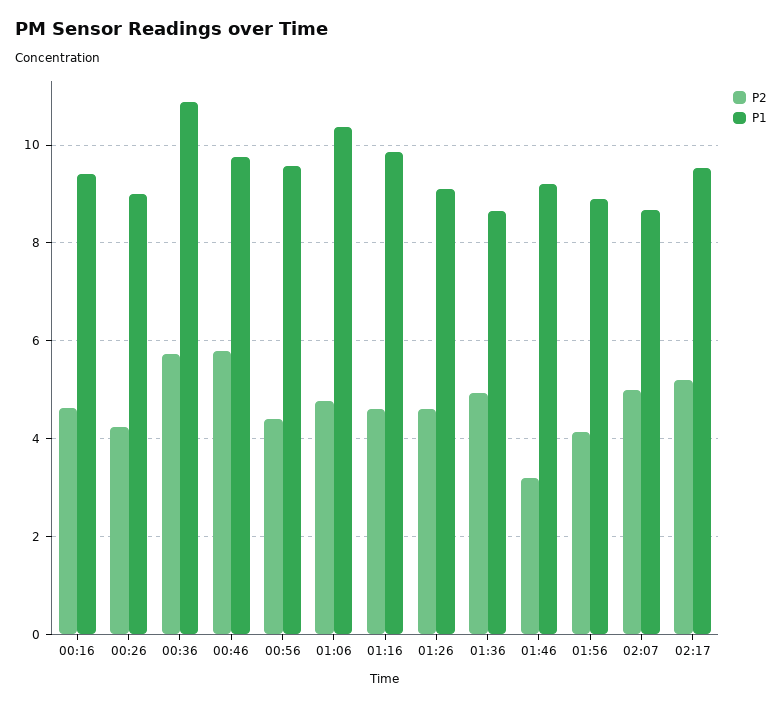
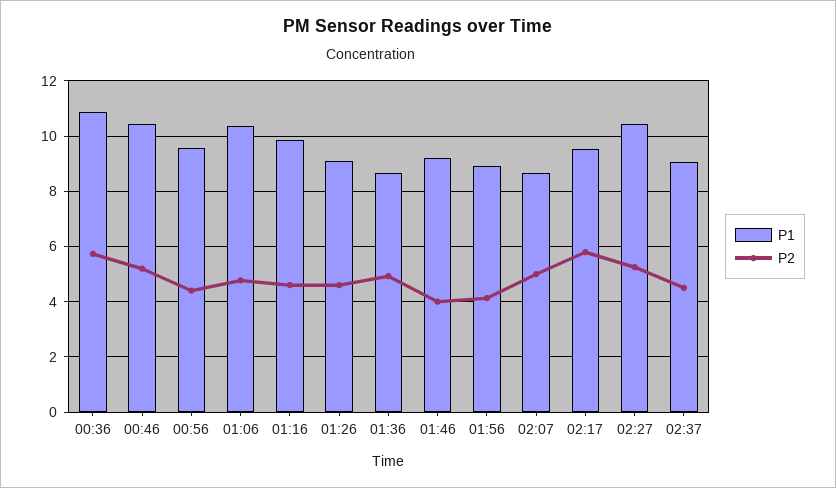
P2, 00:16: 4.6 -> none
P1, 00:16: 9.4 -> none
P2, 00:26: 4.2 -> none
P1, 00:26: 9 -> none
P2, 00:46: 5.8 -> 5.25
P1, 00:46: 9.8 -> 10.5
P2, 01:46: 3.2 -> 4
P2, 02:17: 5.2 -> 5.75
P1, 02:27: none -> 10.5
P2, 02:27: none -> 5.25
P1, 02:37: none -> 9
P2, 02:37: none -> 4.5

